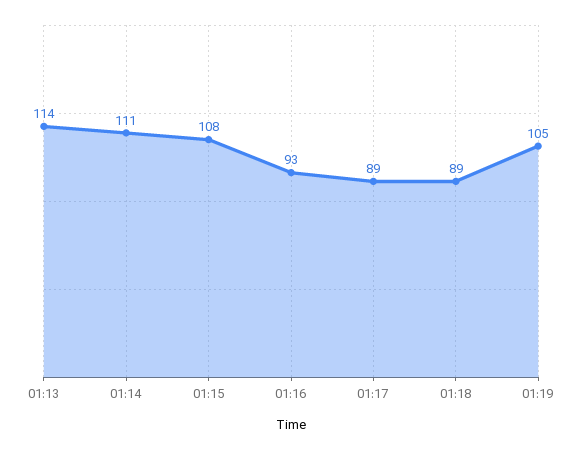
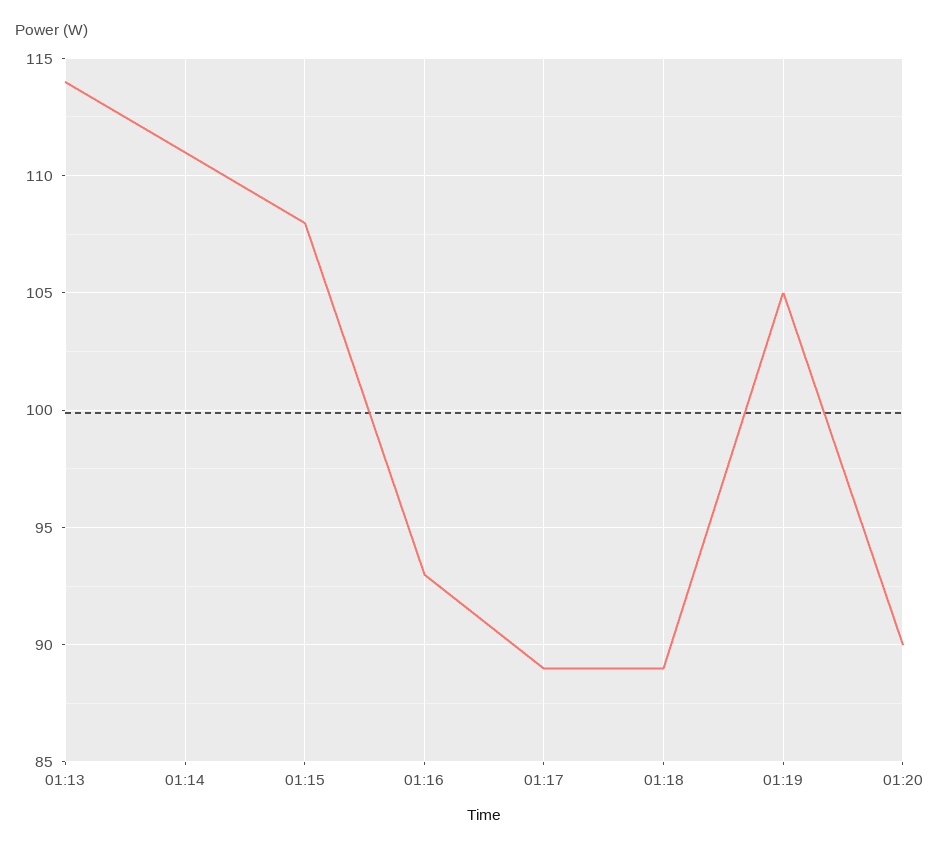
01:20: none -> 90

